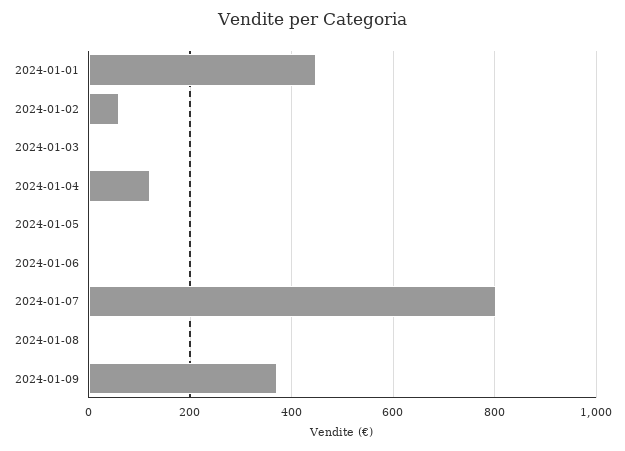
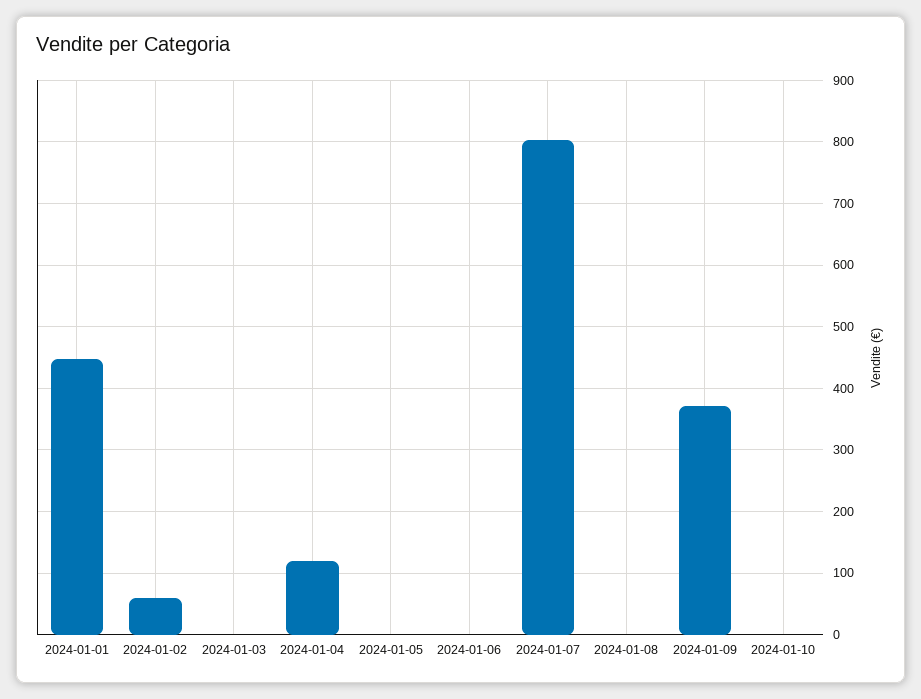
2024-01-10: none -> 0

